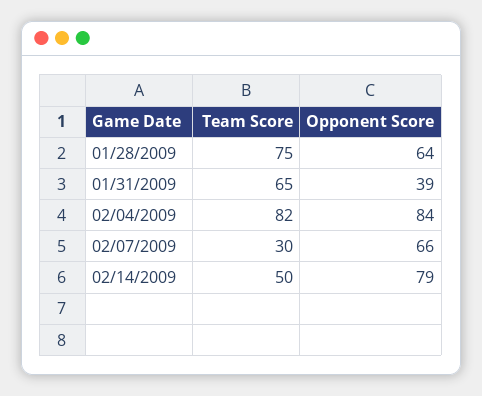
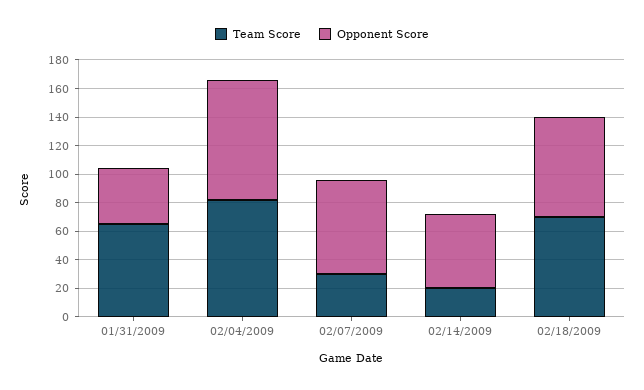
Team Score, 01/28/2009: 75 -> none
Opponent Score, 01/28/2009: 64 -> none
Team Score, 02/14/2009: 50 -> 20
Opponent Score, 02/14/2009: 79 -> 50
Team Score, 02/18/2009: none -> 70
Opponent Score, 02/18/2009: none -> 70

